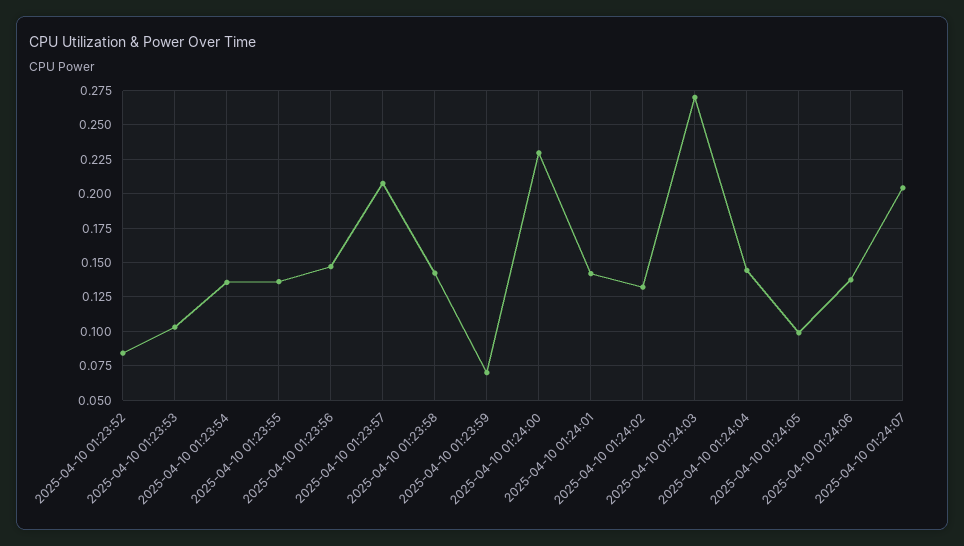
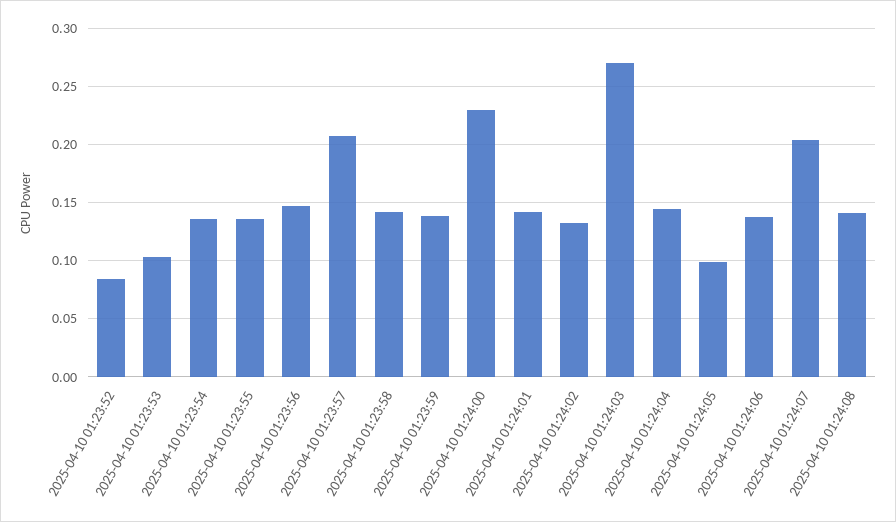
2025-04-10 01:23:59: 0.07 -> 0.14
2025-04-10 01:24:08: none -> 0.14

